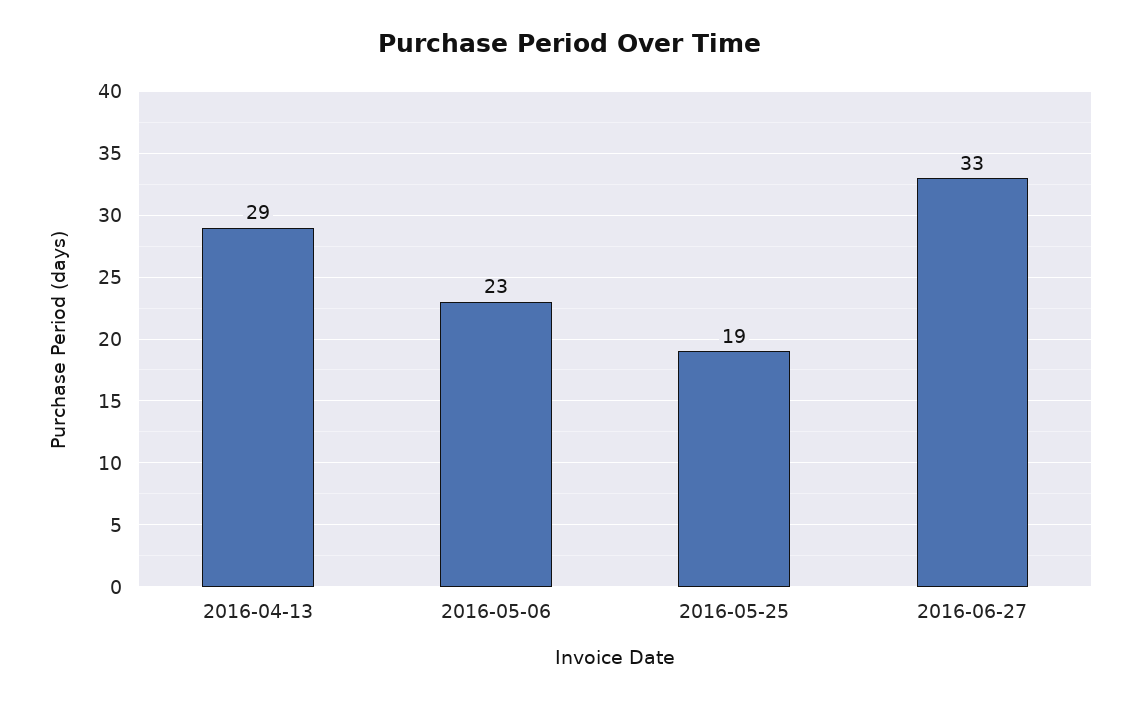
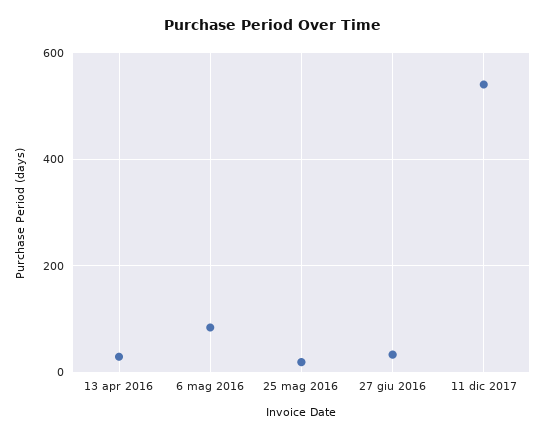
2016-05-06: 23 -> 80
11 dic 2017: none -> 540

